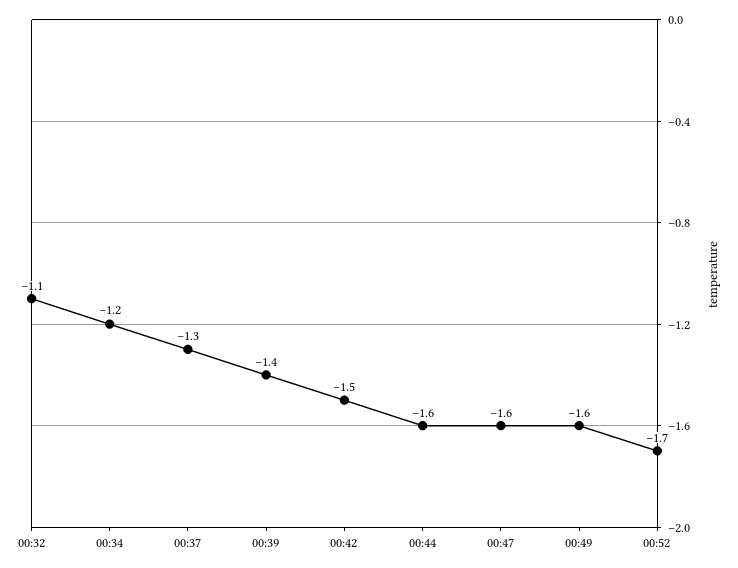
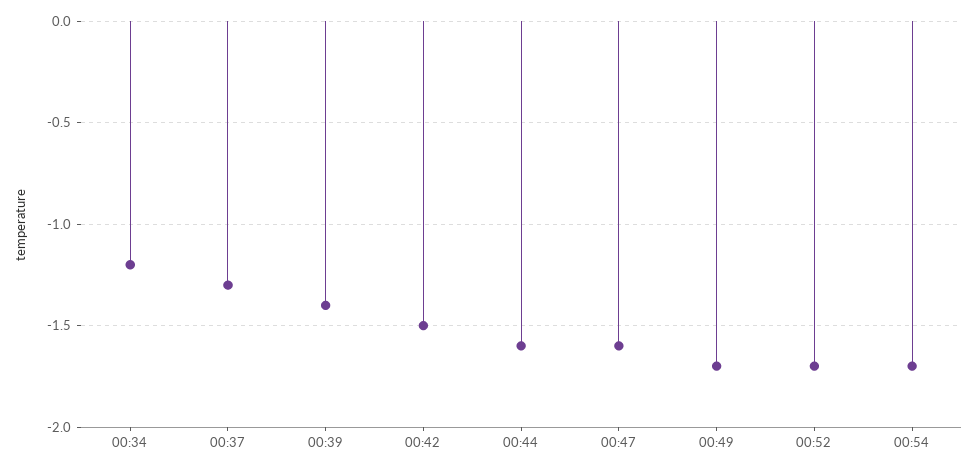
00:32: -1.1 -> none
00:49: -1.6 -> -1.7
00:54: none -> -1.7

